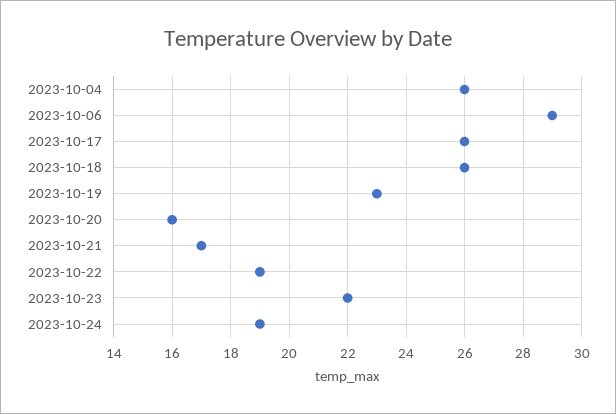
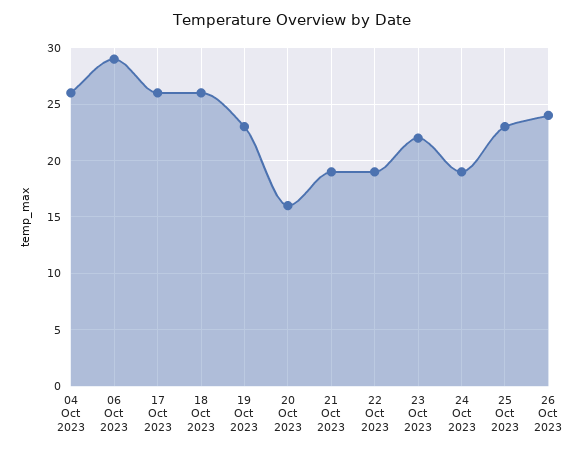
2023-10-21: 17 -> 19
25 Oct 2023: none -> 23
26 Oct 2023: none -> 24

